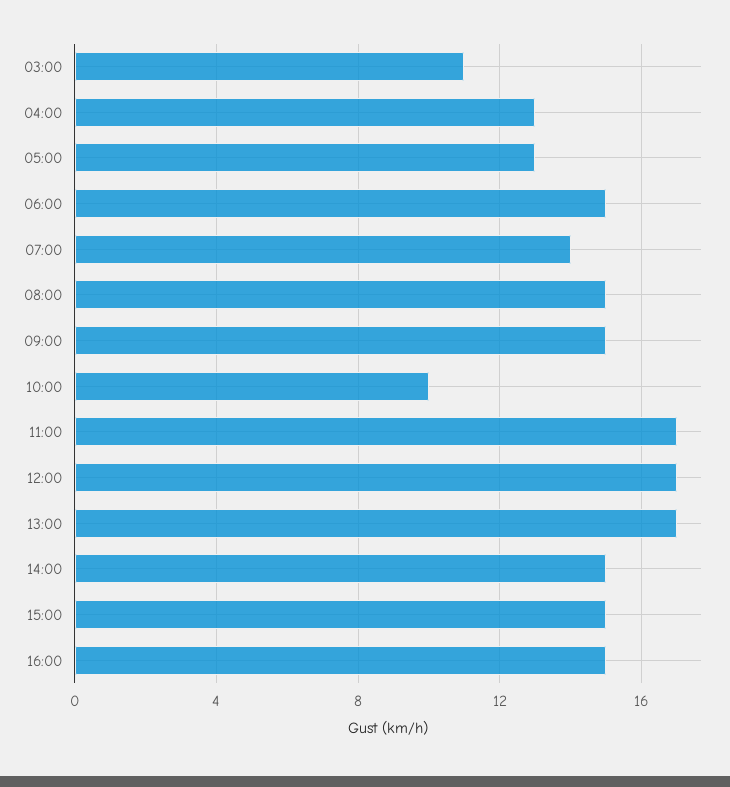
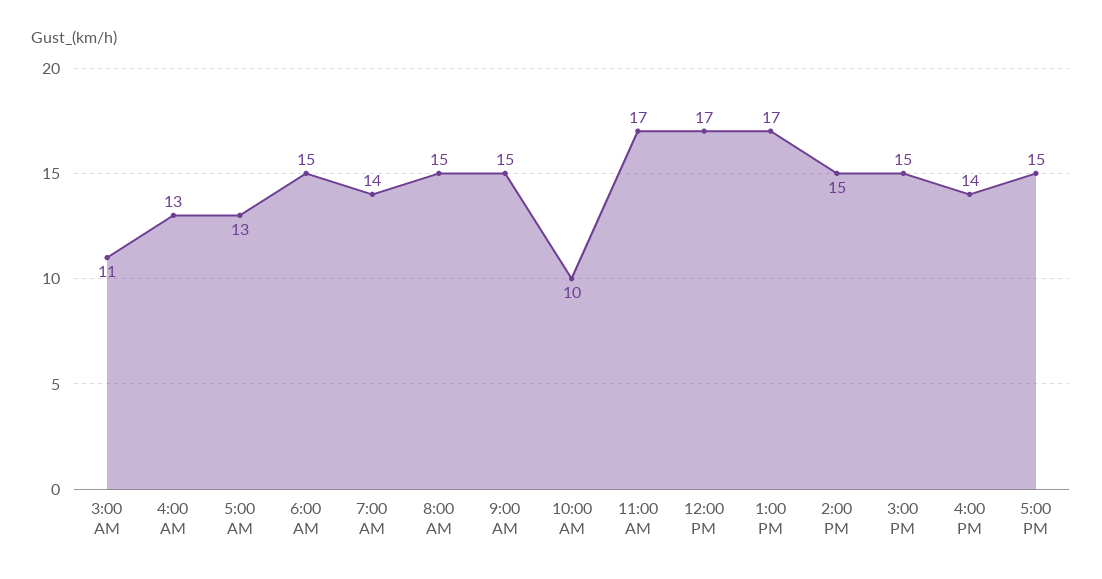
16:00: 15 -> 14
5:00 PM: none -> 15

